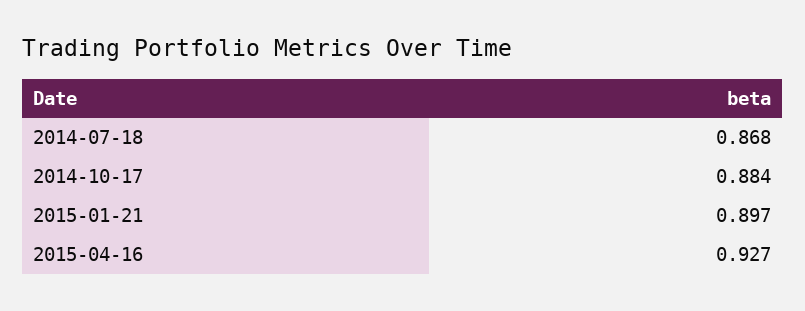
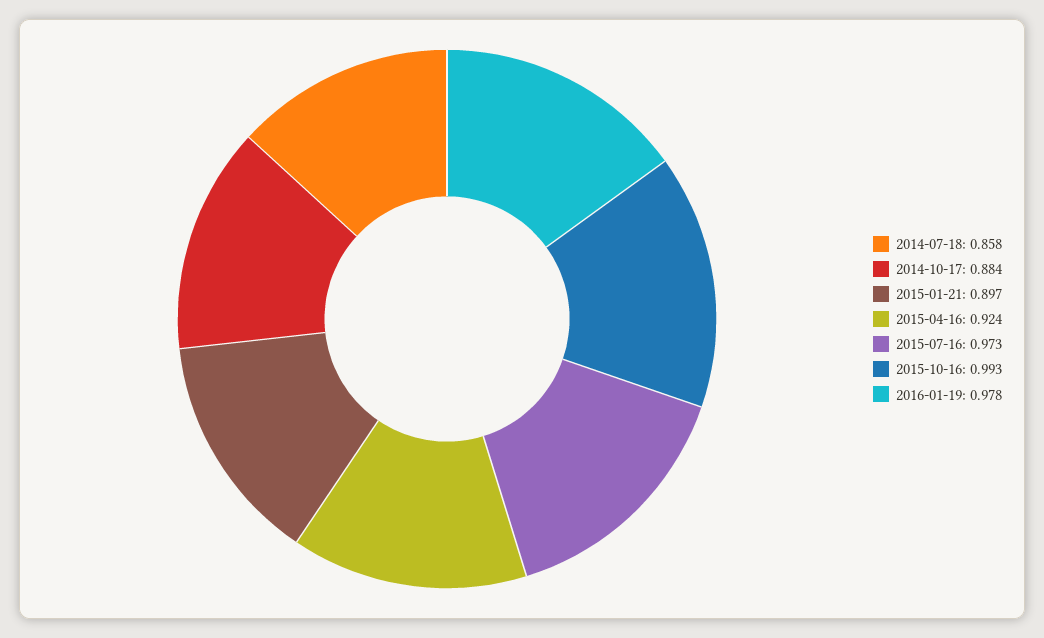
2014-07-18: 0.868 -> 0.858
2015-04-16: 0.927 -> 0.924
2015-07-16: none -> 0.973
2015-10-16: none -> 0.993
2016-01-19: none -> 0.978

